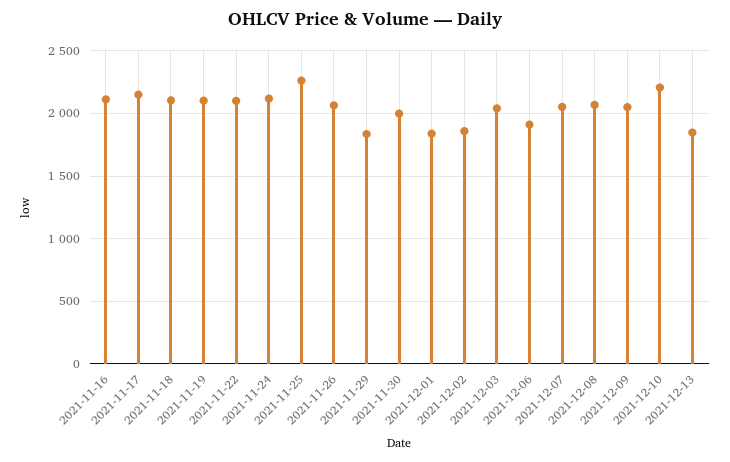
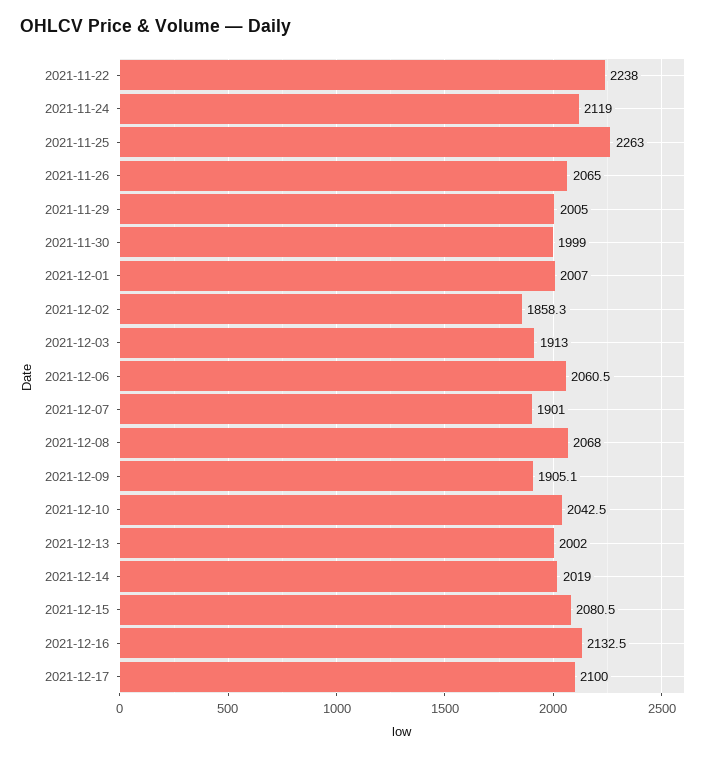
2021-11-16: 2100 -> none
2021-11-17: 2150 -> none
2021-11-18: 2100 -> none
2021-11-19: 2100 -> none
2021-11-22: 2100 -> 2238
2021-11-29: 1850 -> 2005
2021-12-01: 1850 -> 2007
2021-12-03: 2050 -> 1913
2021-12-06: 1900 -> 2060.5
2021-12-07: 2050 -> 1901
2021-12-09: 2050 -> 1905.1
2021-12-10: 2200 -> 2042.5
2021-12-13: 1850 -> 2002
2021-12-14: none -> 2019
2021-12-15: none -> 2080.5
2021-12-16: none -> 2132.5
2021-12-17: none -> 2100

